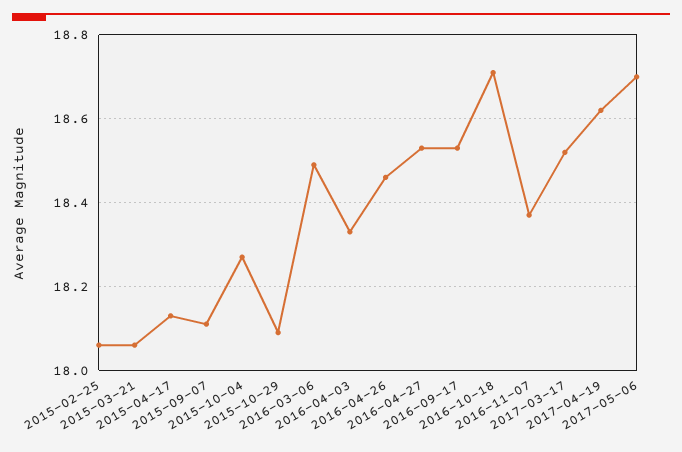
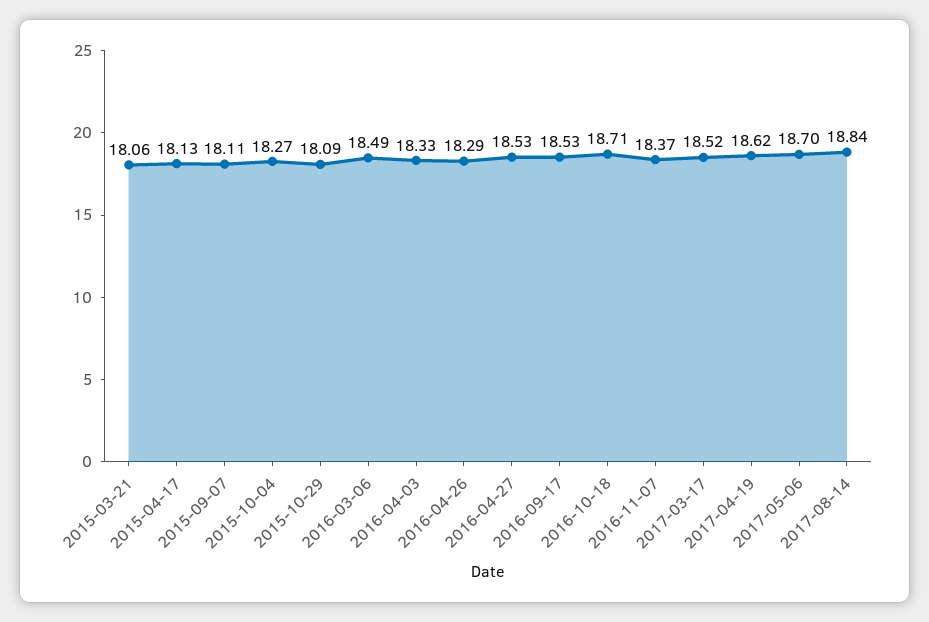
2015-02-25: 18.05 -> none
2016-04-26: 18.45 -> 18.29
2017-08-14: none -> 18.84

